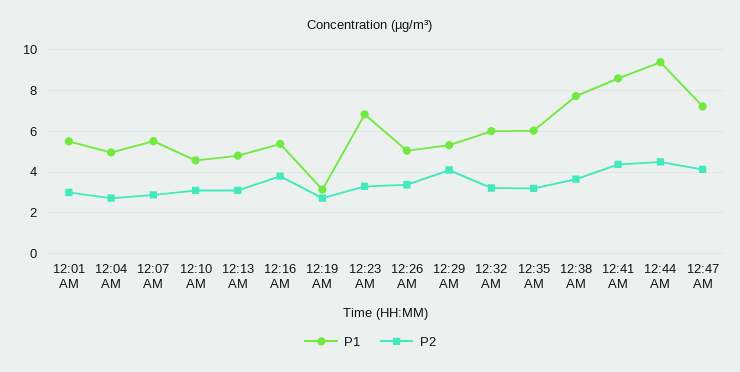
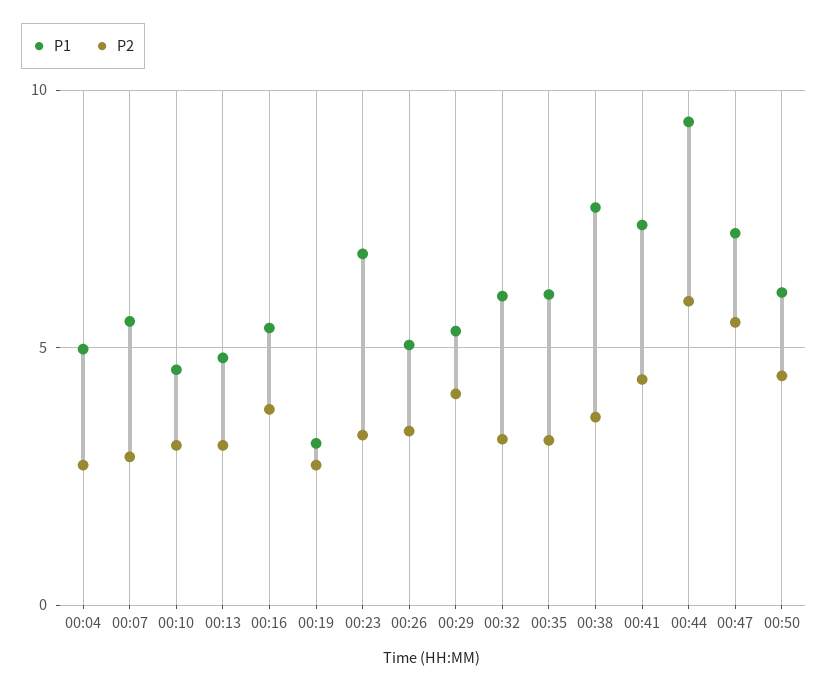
P1, 12:01 AM: 5.5 -> none
P2, 12:01 AM: 3 -> none
P1, 12:41 AM: 8.5 -> 7.5
P2, 12:44 AM: 4.5 -> 6
P2, 12:47 AM: 4 -> 5.5
P1, 00:50: none -> 6
P2, 00:50: none -> 4.5

